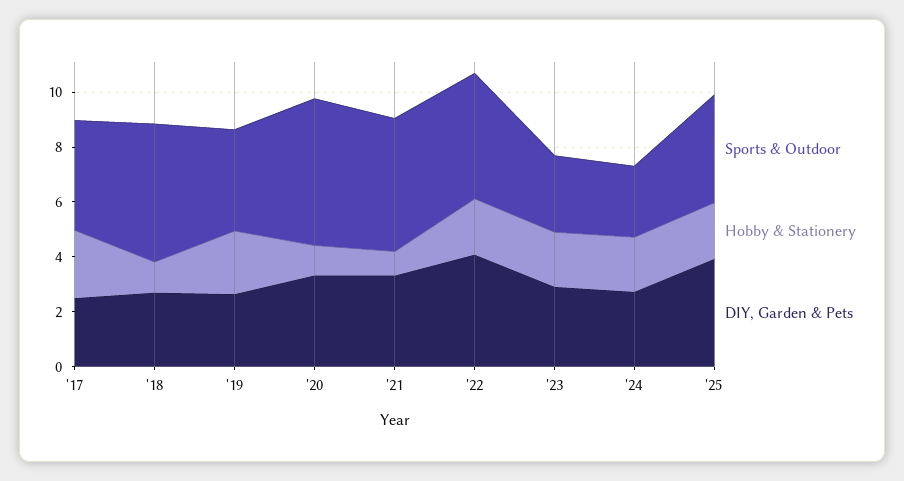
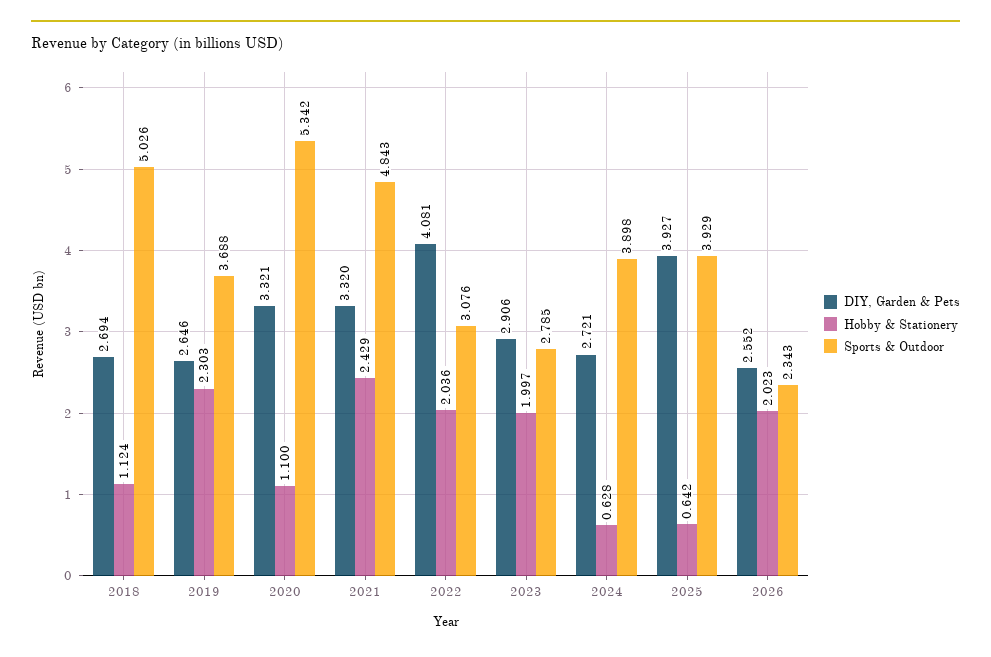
Sports & Outdoor, '17: 4 -> none
Hobby & Stationery, '17: 2.5 -> none
DIY, Garden & Pets, '17: 2.5 -> none
Hobby & Stationery, '21: 1 -> 2.429
Sports & Outdoor, '22: 4.5 -> 3.076
Sports & Outdoor, '24: 2.5 -> 3.898
Hobby & Stationery, '24: 2 -> 0.628
Hobby & Stationery, '25: 2 -> 0.642
DIY, Garden & Pets, 2026: none -> 2.552
Hobby & Stationery, 2026: none -> 2.023
Sports & Outdoor, 2026: none -> 2.343

